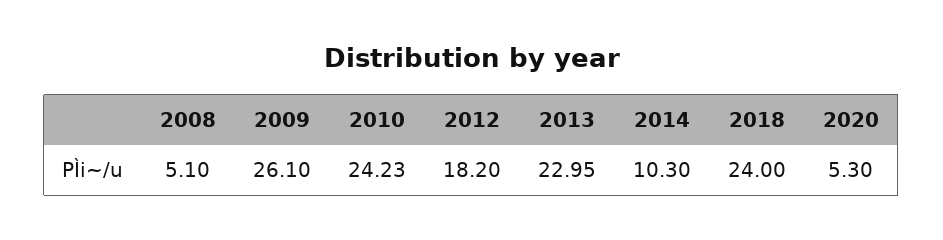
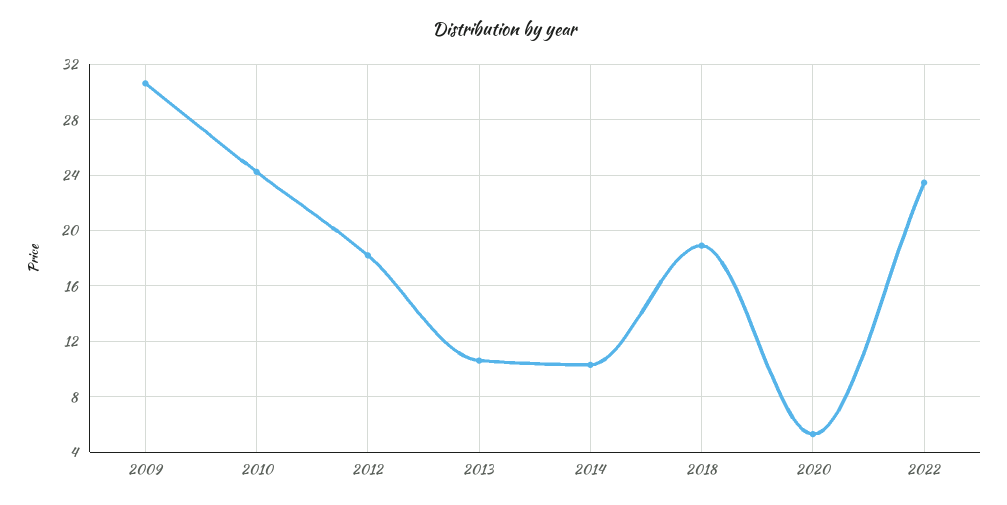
2008: 5.1 -> none
2009: 26.1 -> 30.5
2013: 22.95 -> 10.5
2018: 24 -> 19
2022: none -> 23.5

